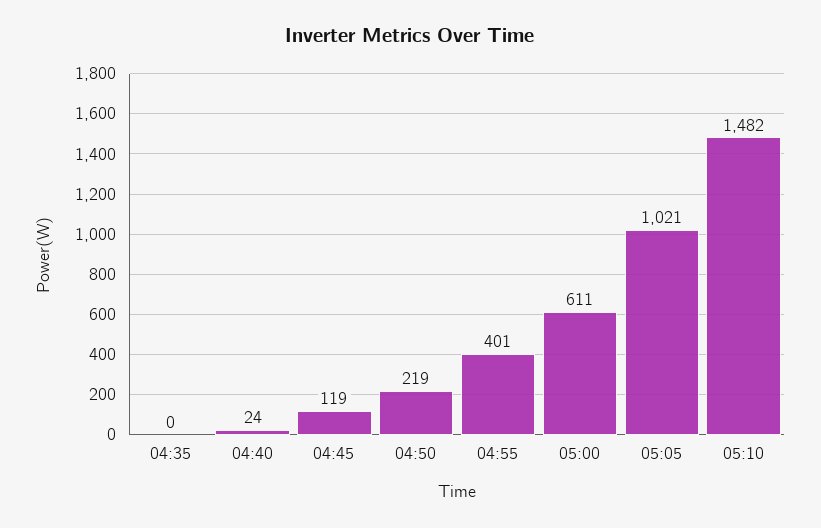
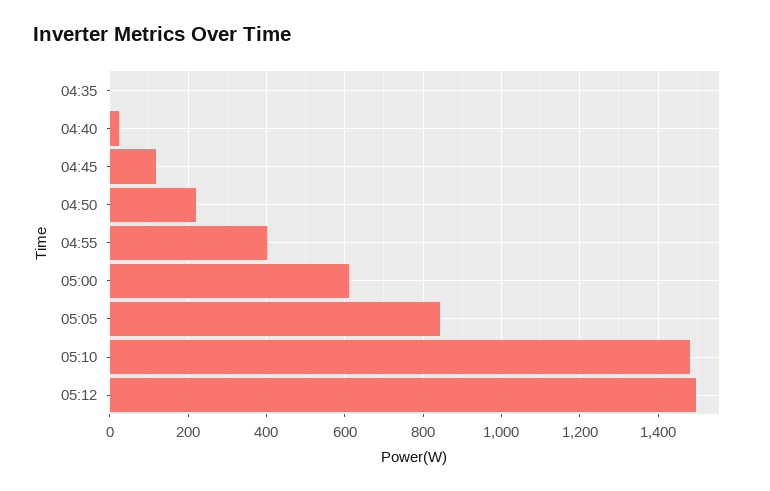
05:05: 1021 -> 840
05:12: none -> 1500

